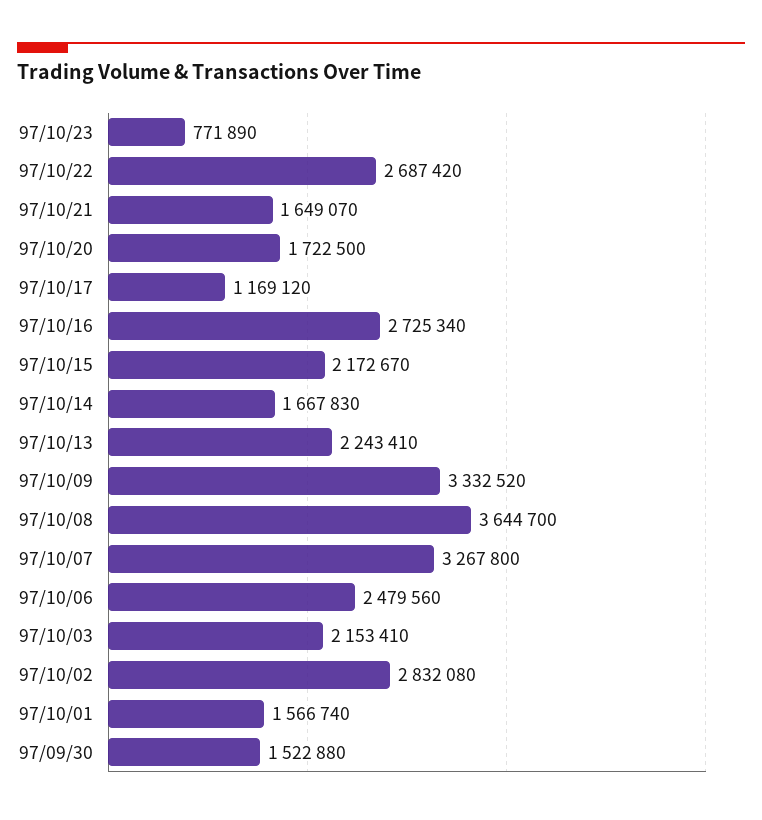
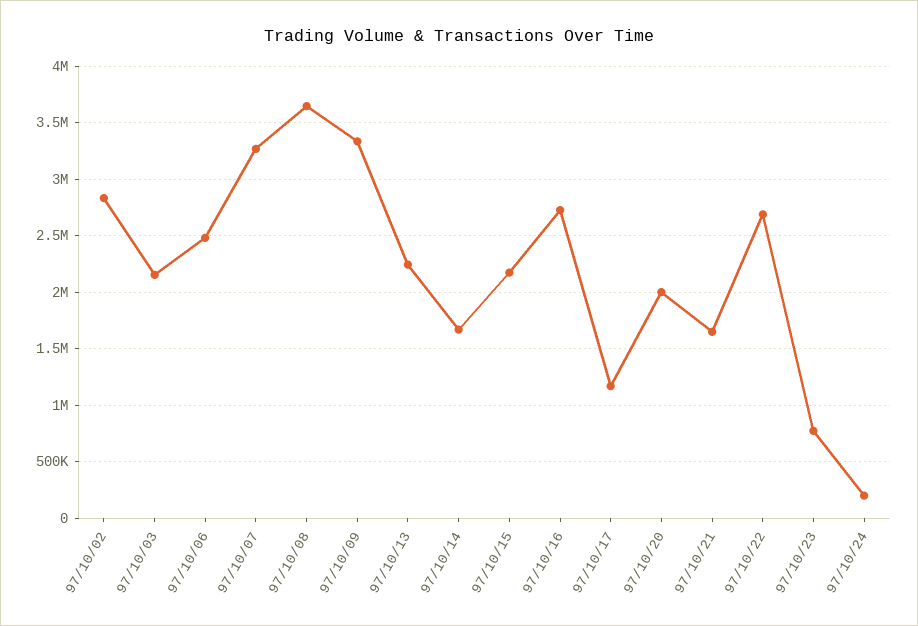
97/10/20: 1722500 -> 2000000
97/10/01: 1566740 -> none
97/09/30: 1522880 -> none
97/10/24: none -> 200000

